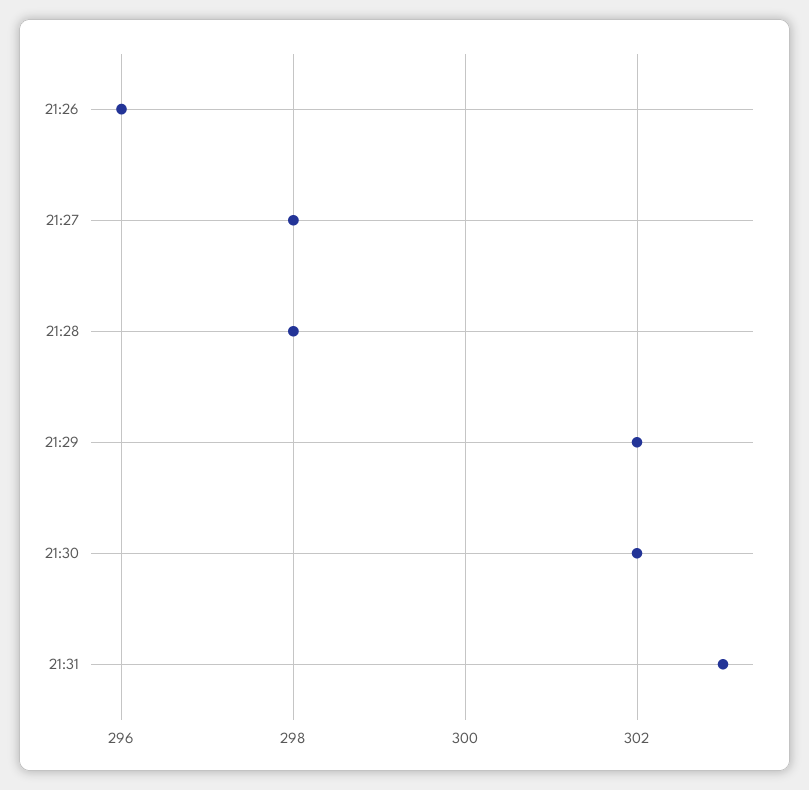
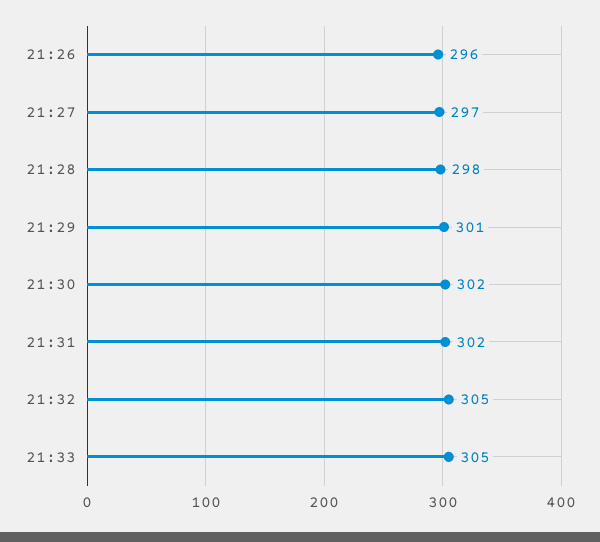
21:27: 298 -> 297
21:29: 302 -> 301
21:31: 303 -> 302
21:32: none -> 305
21:33: none -> 305

